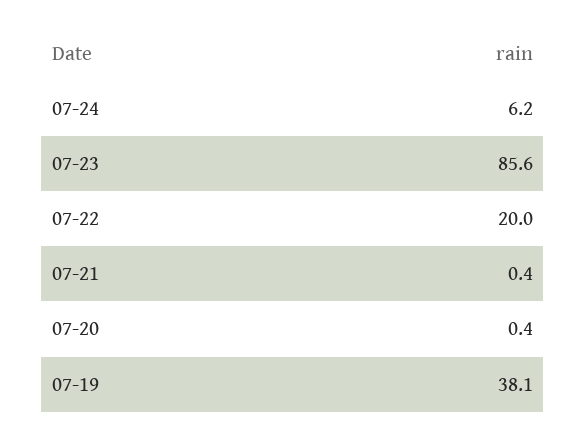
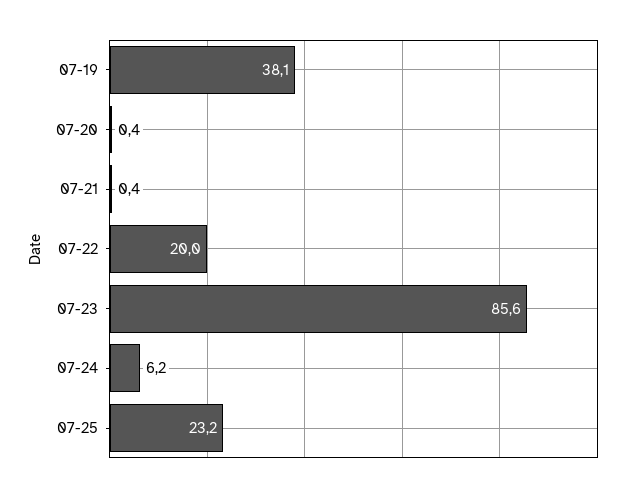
07-25: none -> 23.2

